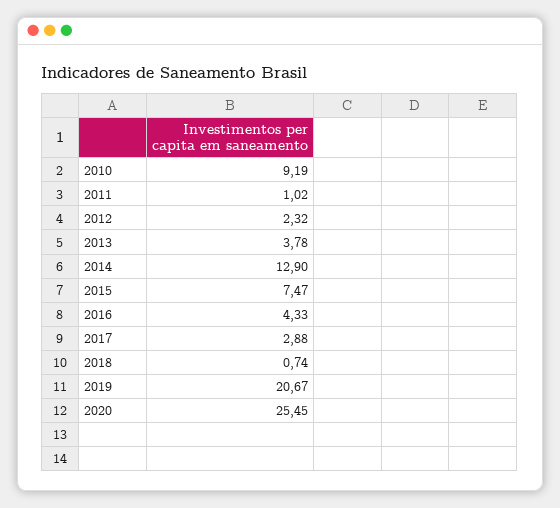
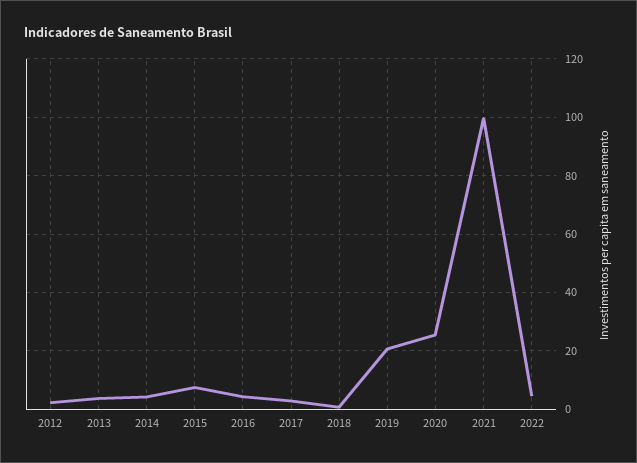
2010: 9.19 -> none
2011: 1.02 -> none
2014: 12.9 -> 5
2021: none -> 100
2022: none -> 5

